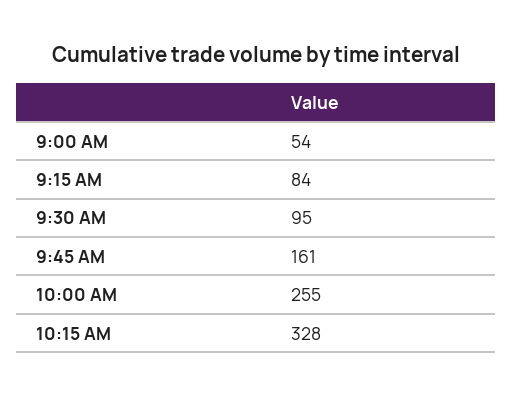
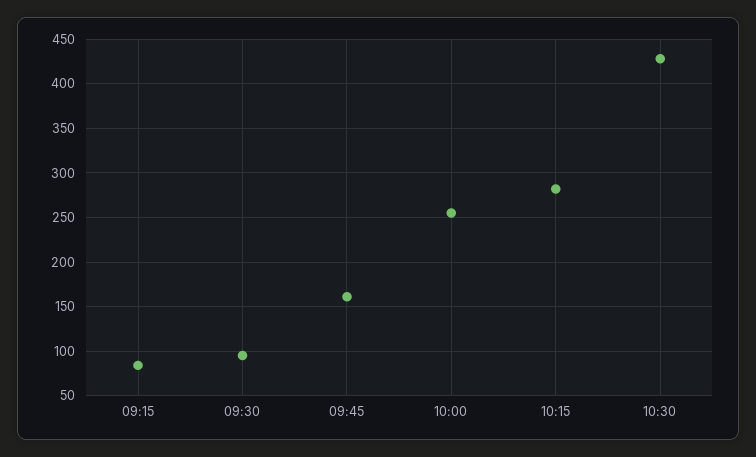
9:00 AM: 54 -> none
10:15 AM: 328 -> 280
10:30: none -> 430

